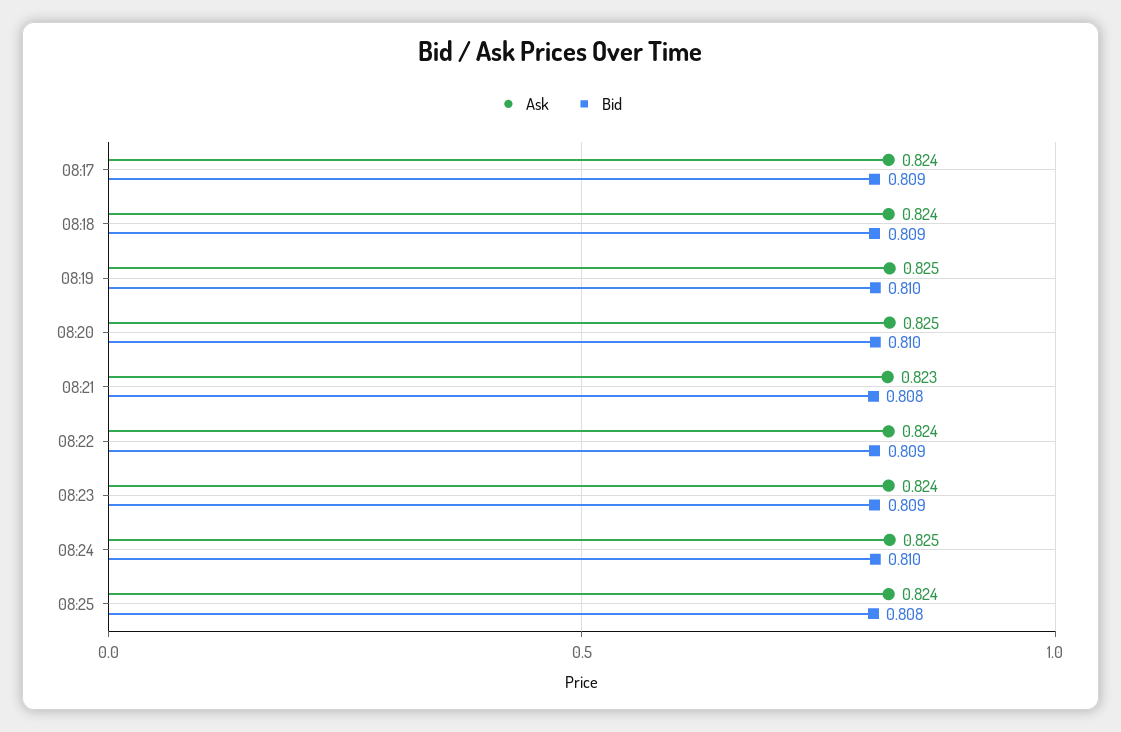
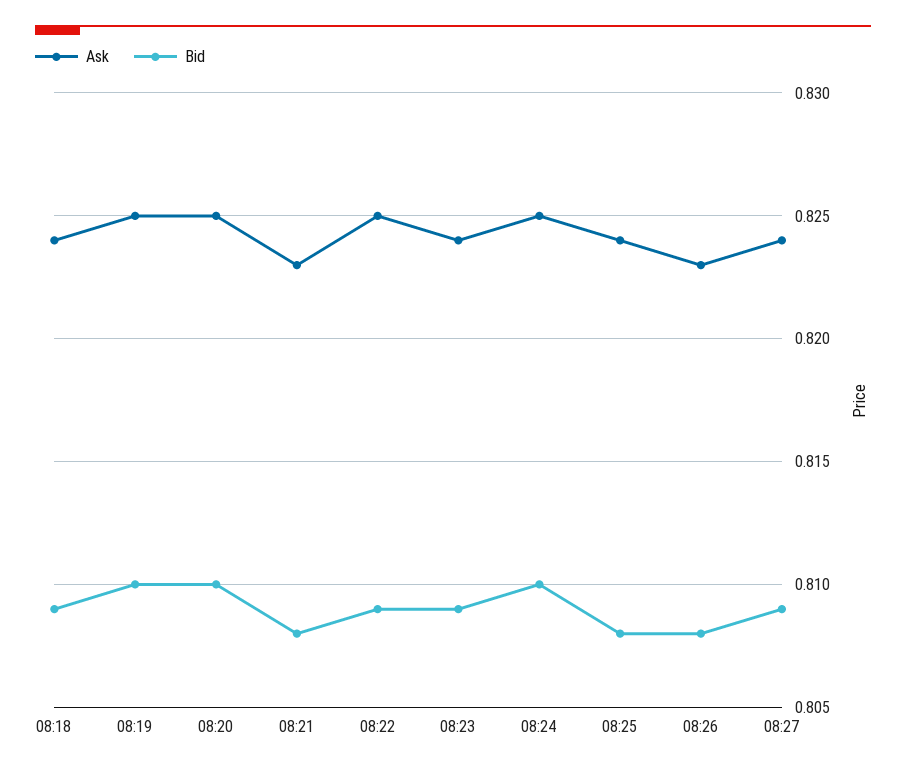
Ask, 08:17: 0.824 -> none
Bid, 08:17: 0.809 -> none
Ask, 08:22: 0.824 -> 0.825
Ask, 08:26: none -> 0.823
Bid, 08:26: none -> 0.808
Ask, 08:27: none -> 0.824
Bid, 08:27: none -> 0.809

